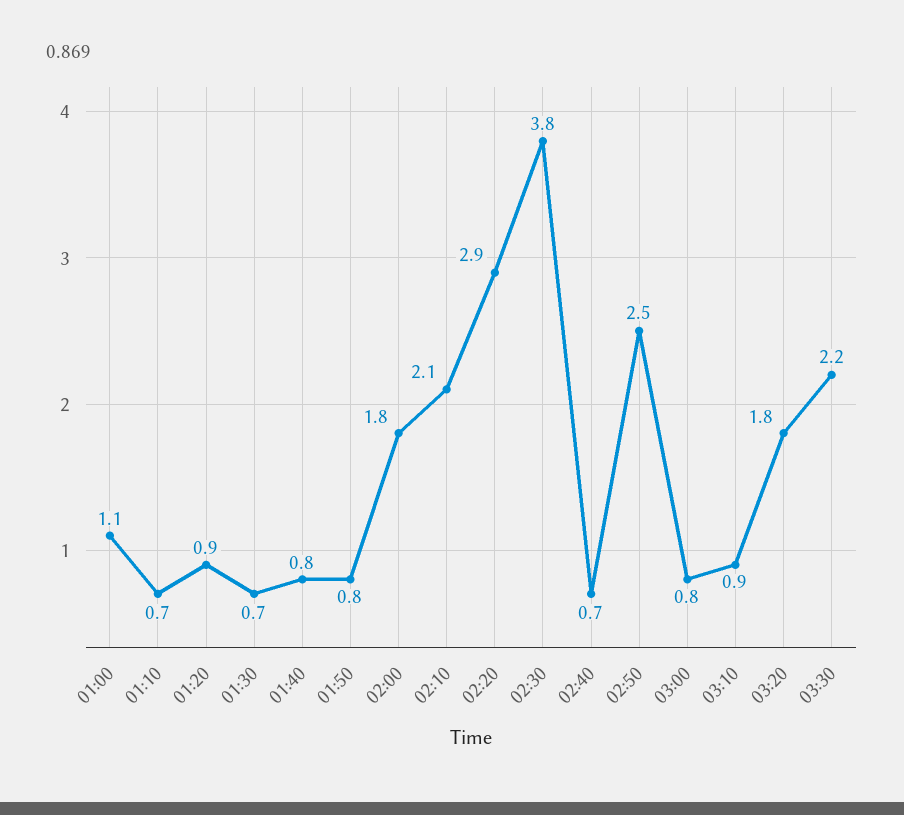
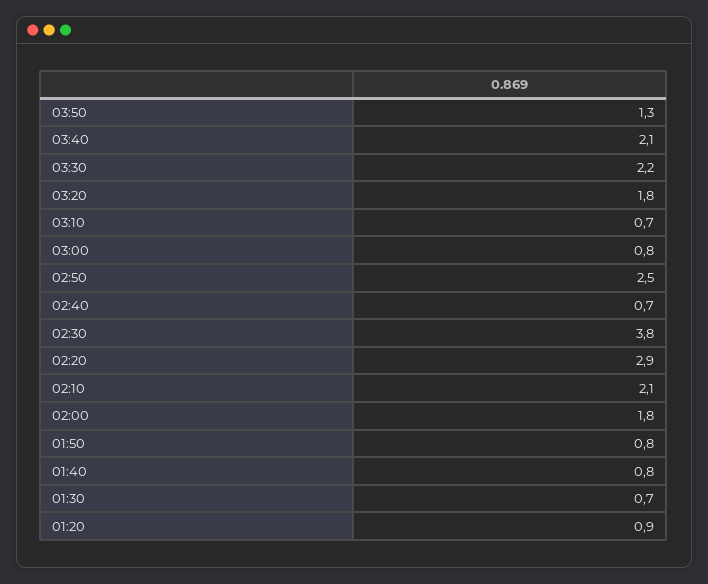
01:00: 1.1 -> none
01:10: 0.7 -> none
03:10: 0.9 -> 0.7
03:50: none -> 1.3
03:40: none -> 2.1

